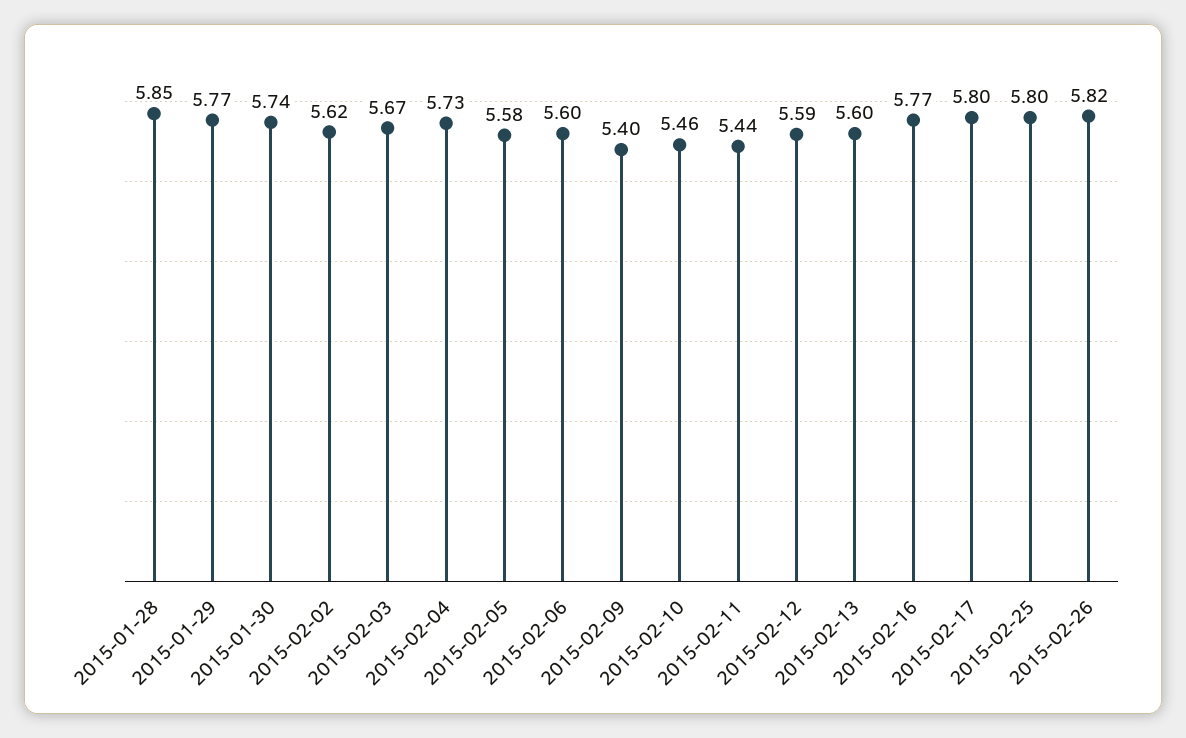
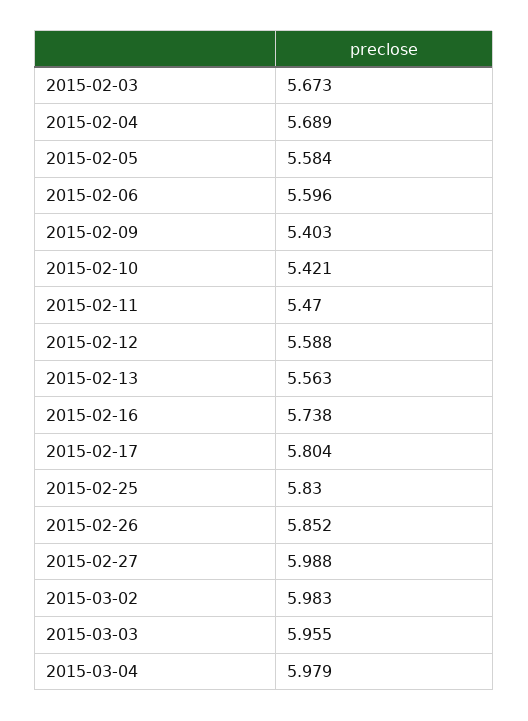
2015-01-28: 5.85 -> none
2015-01-29: 5.77 -> none
2015-01-30: 5.74 -> none
2015-02-02: 5.62 -> none
2015-02-04: 5.73 -> 5.689
2015-02-10: 5.46 -> 5.421
2015-02-11: 5.44 -> 5.47
2015-02-13: 5.6 -> 5.563
2015-02-16: 5.77 -> 5.738
2015-02-25: 5.8 -> 5.83
2015-02-26: 5.82 -> 5.852
2015-02-27: none -> 5.988
2015-03-02: none -> 5.983
2015-03-03: none -> 5.955
2015-03-04: none -> 5.979

